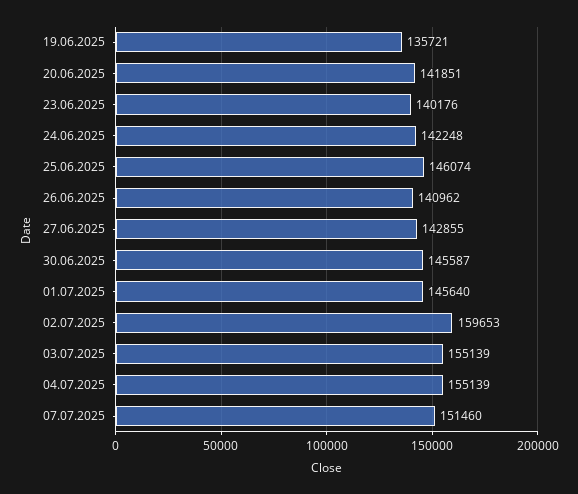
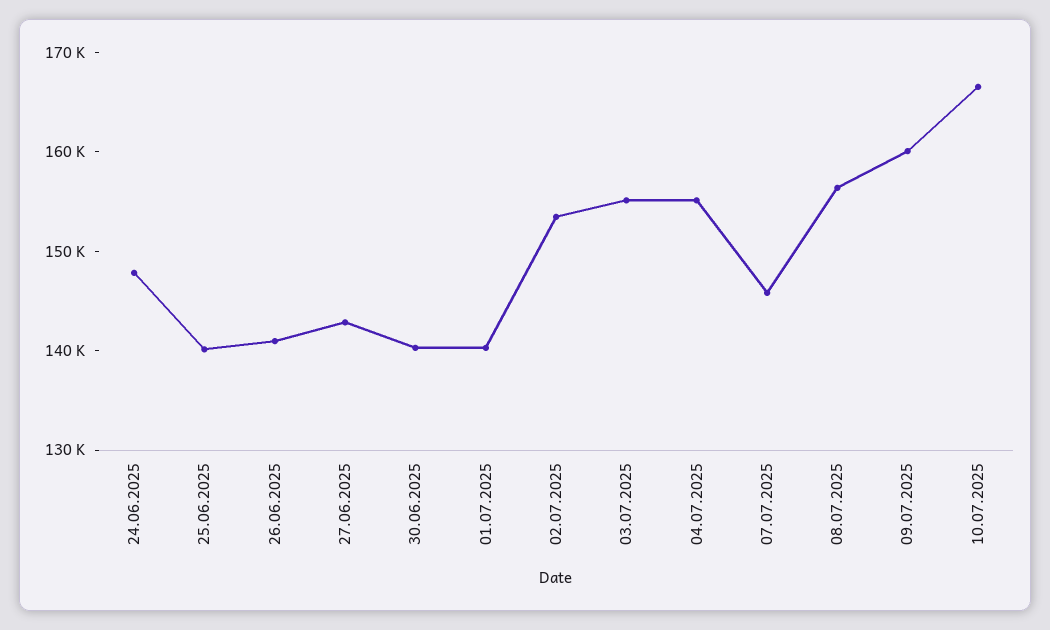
19.06.2025: 135721 -> none
20.06.2025: 141851 -> none
23.06.2025: 140176 -> none
24.06.2025: 142248 -> 148000
25.06.2025: 146074 -> 140000
30.06.2025: 145587 -> 140000
01.07.2025: 145640 -> 140000
02.07.2025: 159653 -> 154000
07.07.2025: 151460 -> 146000
08.07.2025: none -> 156000
09.07.2025: none -> 160000
10.07.2025: none -> 166000

